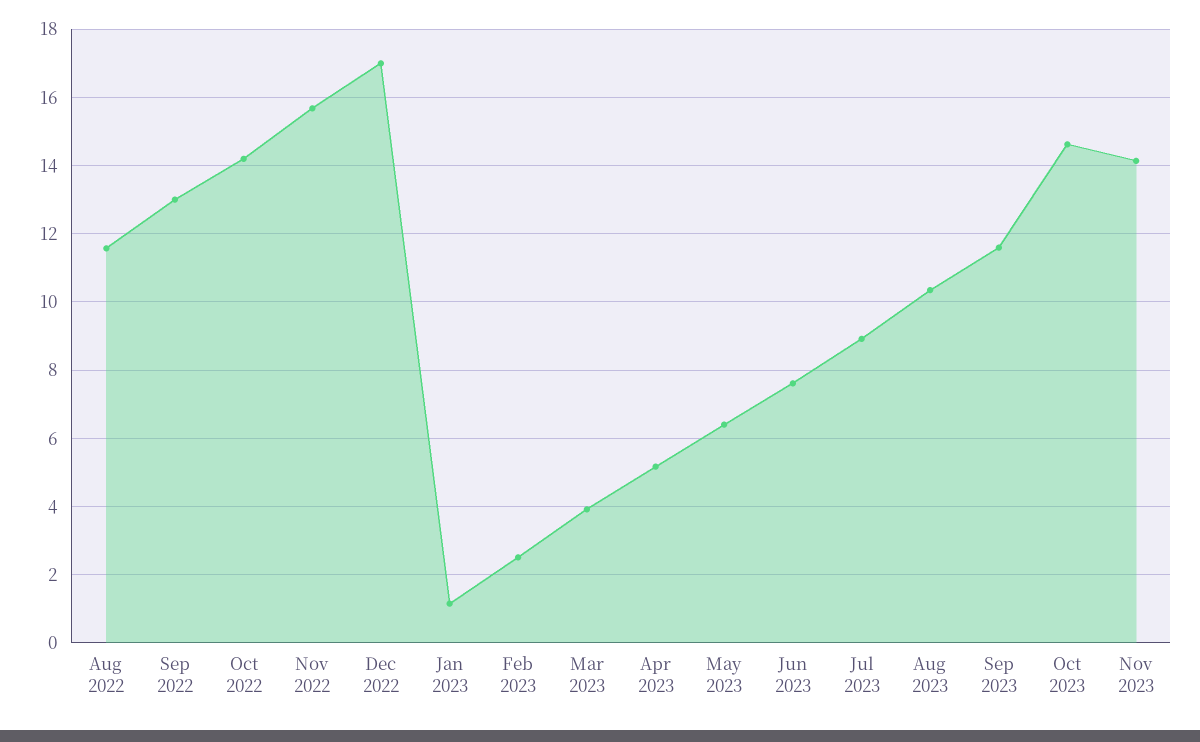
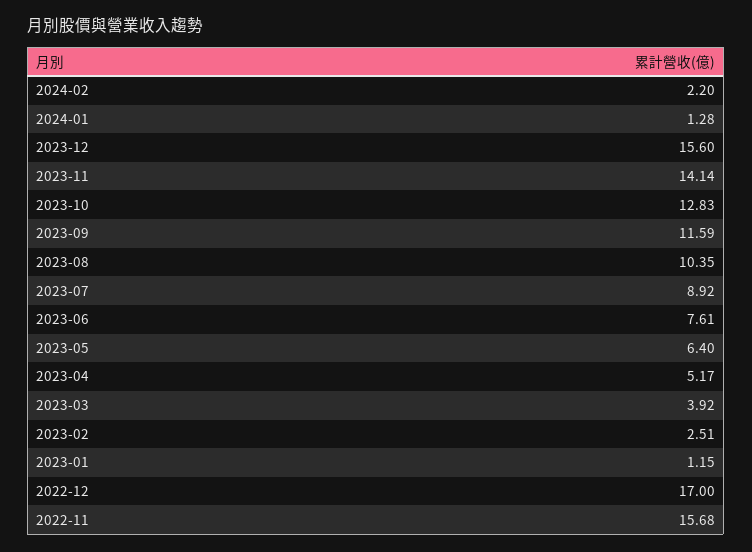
Aug 2022: 11.6 -> none
Sep 2022: 13 -> none
Oct 2022: 14.2 -> none
Oct 2023: 14.6 -> 12.83
2024-02: none -> 2.2
2024-01: none -> 1.28
2023-12: none -> 15.6

